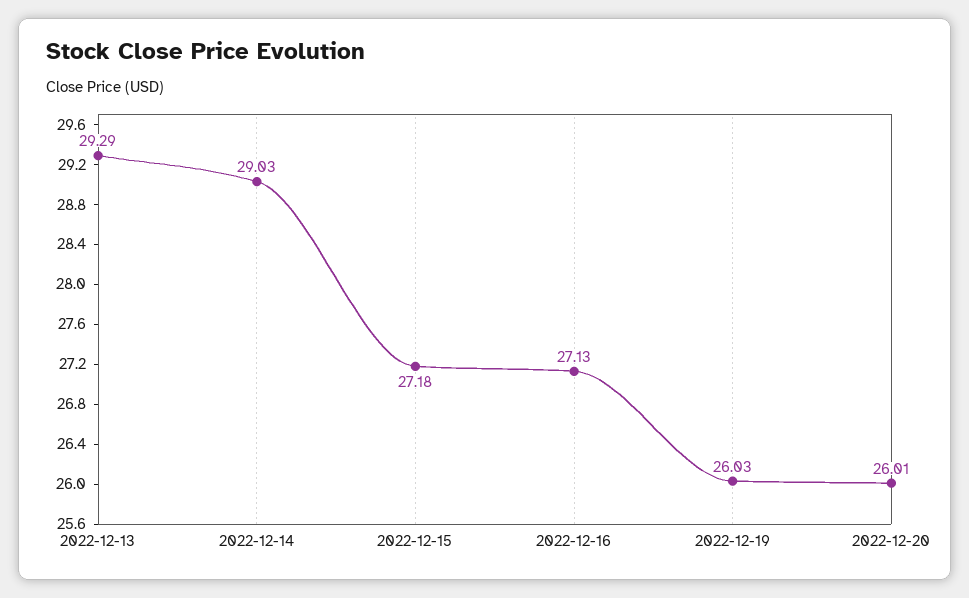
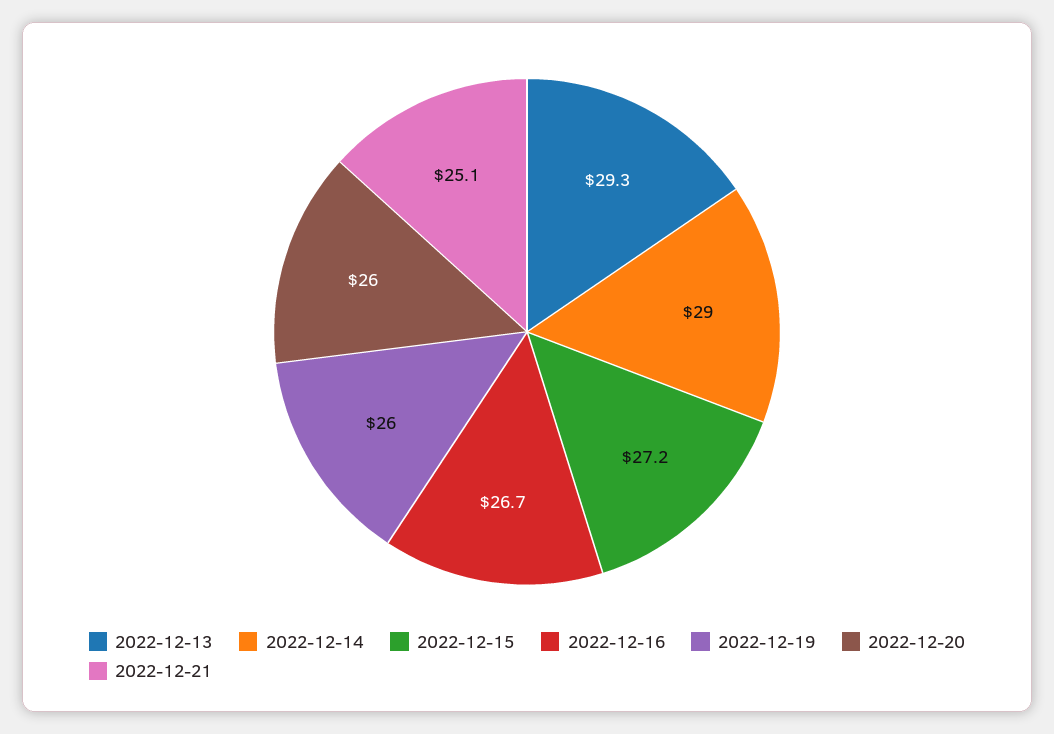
2022-12-16: 27.13 -> 26.7
2022-12-21: none -> 25.1

